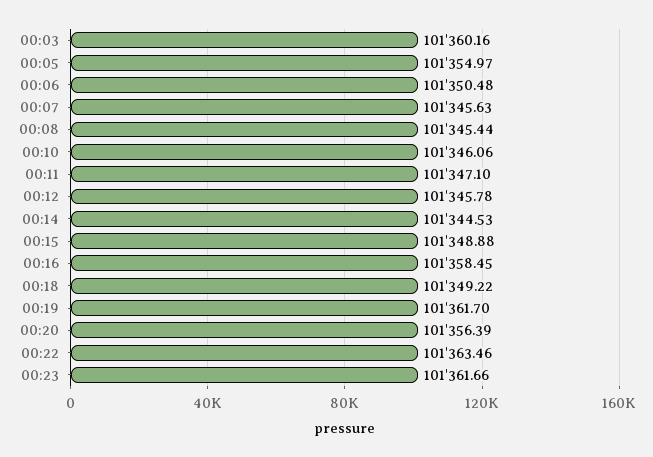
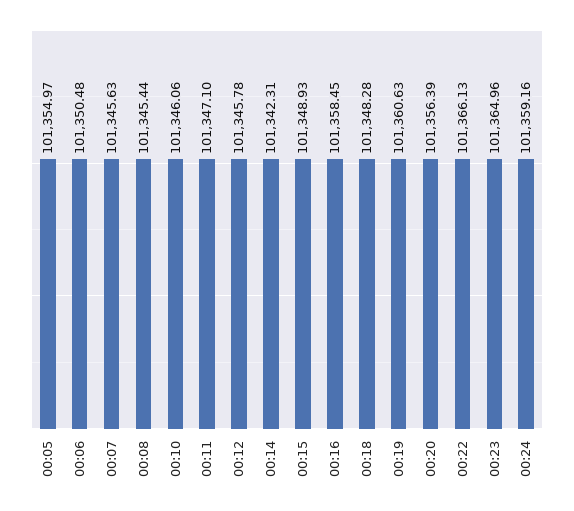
00:03: 101360.16 -> none
00:14: 101344.53 -> 101342.31
00:15: 101348.88 -> 101348.93
00:18: 101349.22 -> 101348.28
00:19: 101361.7 -> 101360.63
00:22: 101363.46 -> 101366.13
00:23: 101361.66 -> 101364.96
00:24: none -> 101359.16

